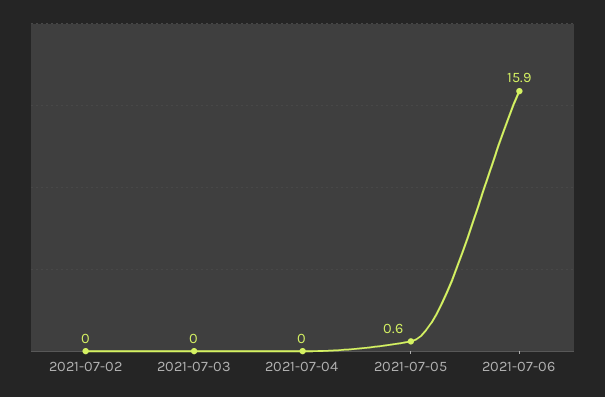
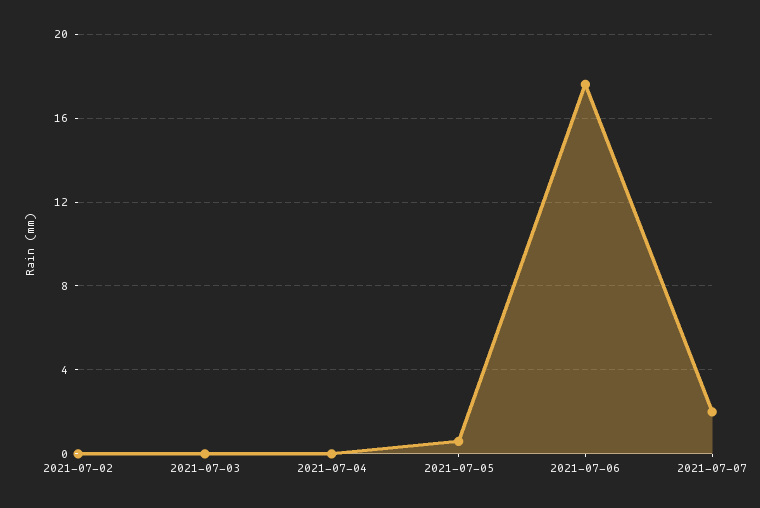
2021-07-06: 15.9 -> 17.5
2021-07-07: none -> 2

